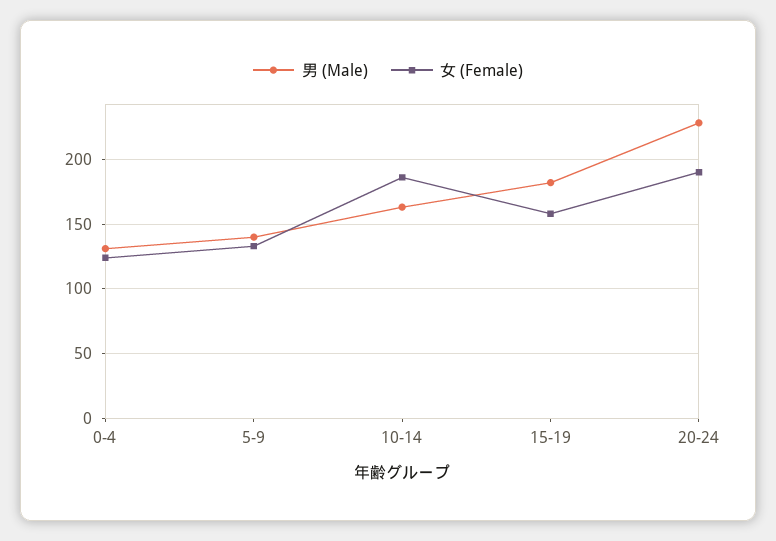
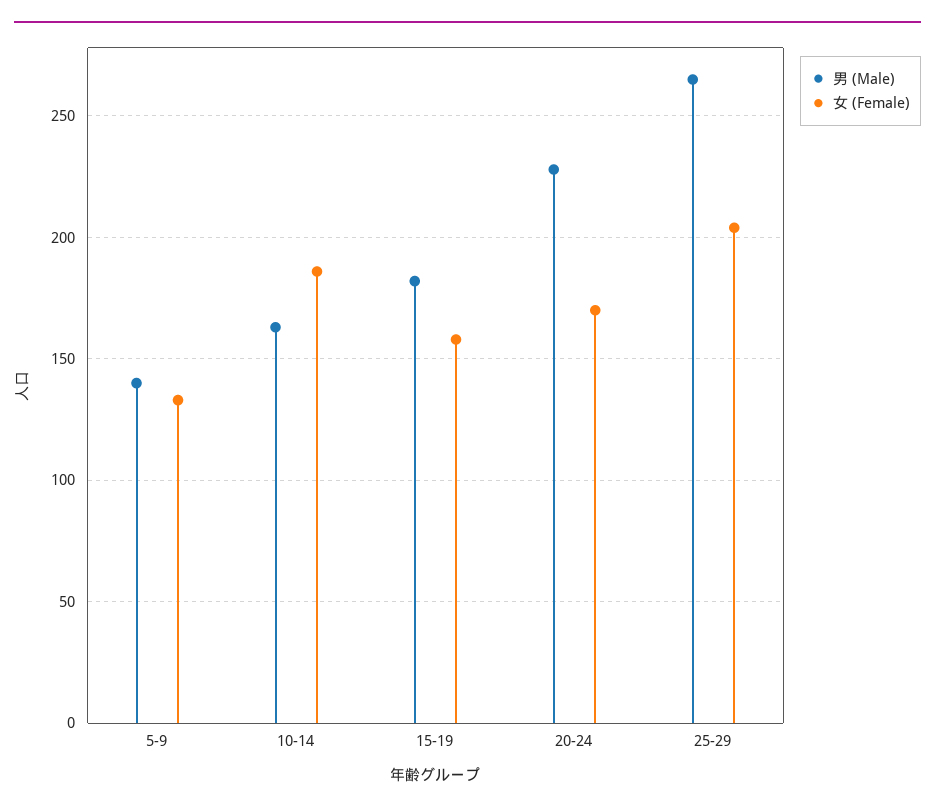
男 (Male), 0-4: 130 -> none
女 (Female), 0-4: 125 -> none
女 (Female), 20-24: 190 -> 170
男 (Male), 25-29: none -> 265
女 (Female), 25-29: none -> 205

